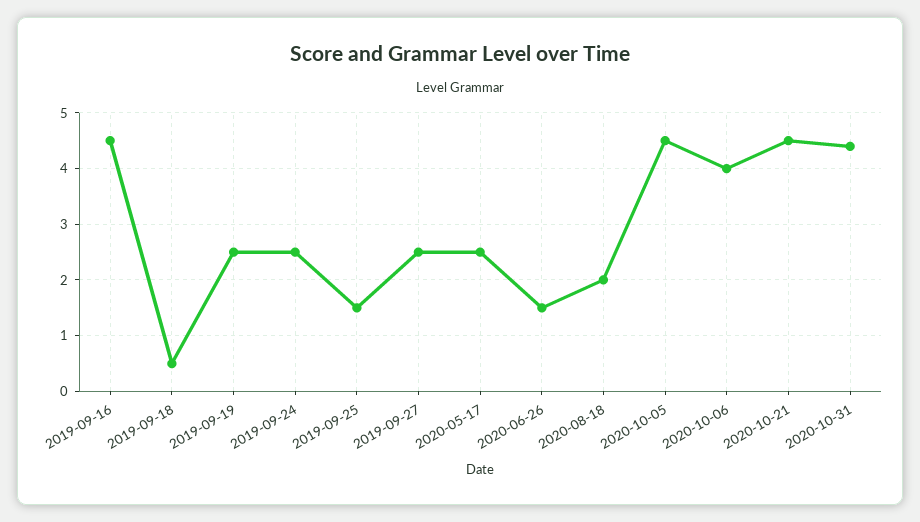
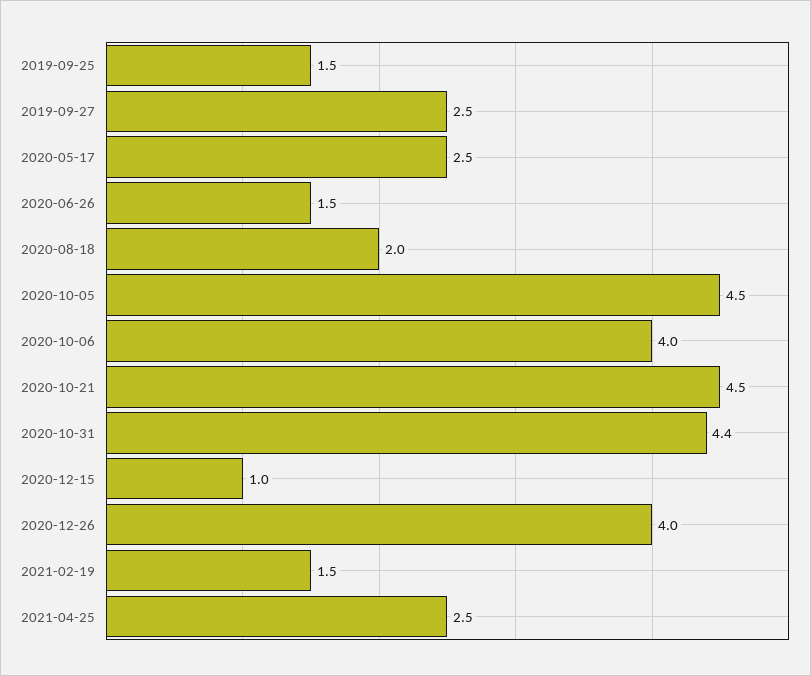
2019-09-16: 4.5 -> none
2019-09-18: 0.5 -> none
2019-09-19: 2.5 -> none
2019-09-24: 2.5 -> none
2020-12-15: none -> 1
2020-12-26: none -> 4
2021-02-19: none -> 1.5
2021-04-25: none -> 2.5

